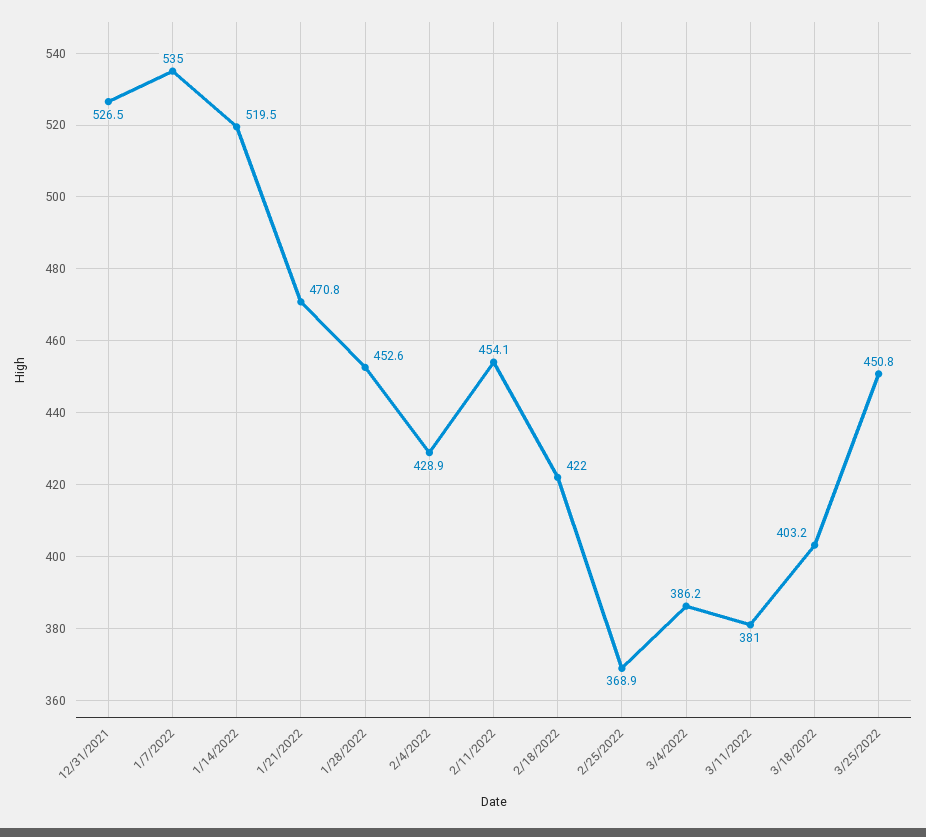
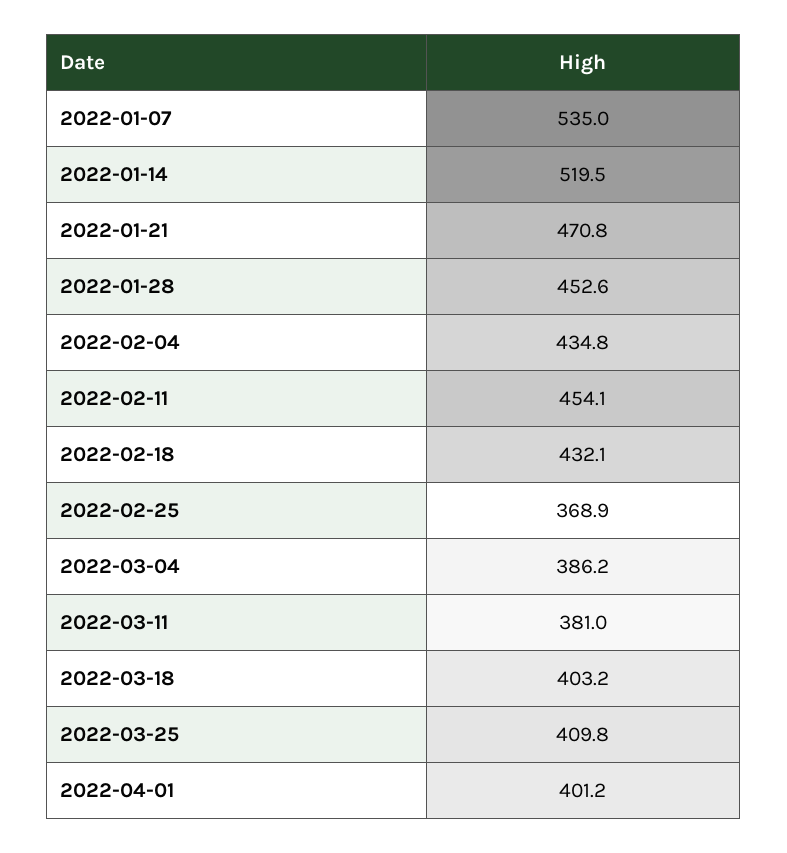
12/31/2021: 526.5 -> none
2/4/2022: 428.9 -> 434.8
2/18/2022: 422 -> 432.1
3/25/2022: 450.8 -> 409.8
2022-04-01: none -> 401.2

